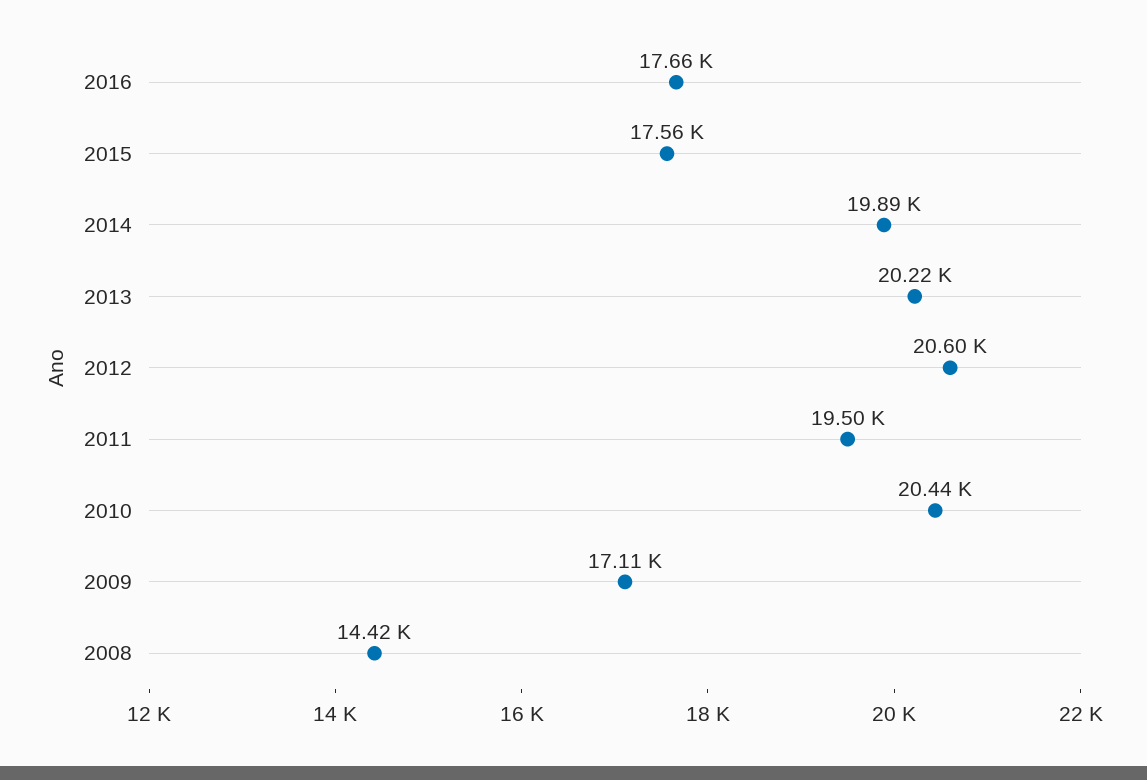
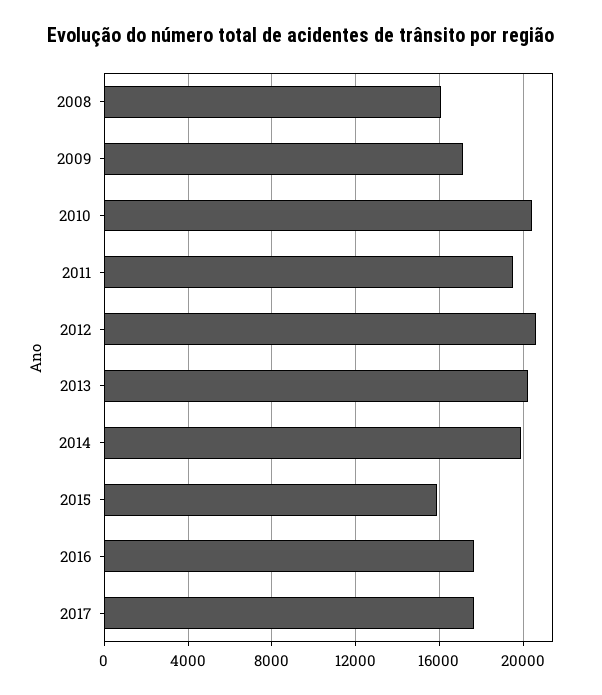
2015: 17560 -> 16000
2008: 14420 -> 16000
2017: none -> 17500

